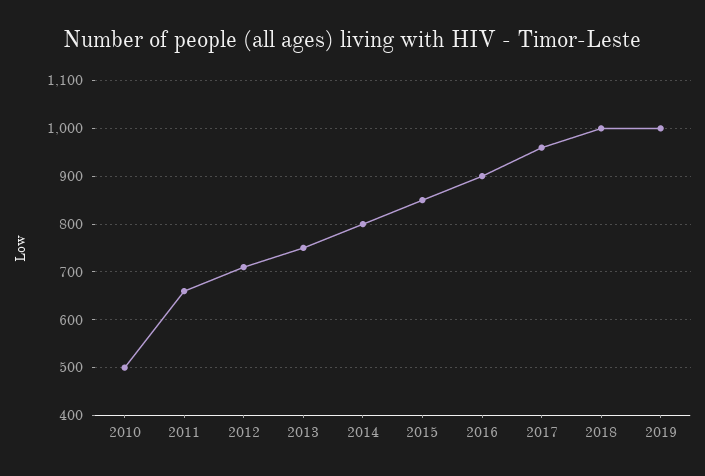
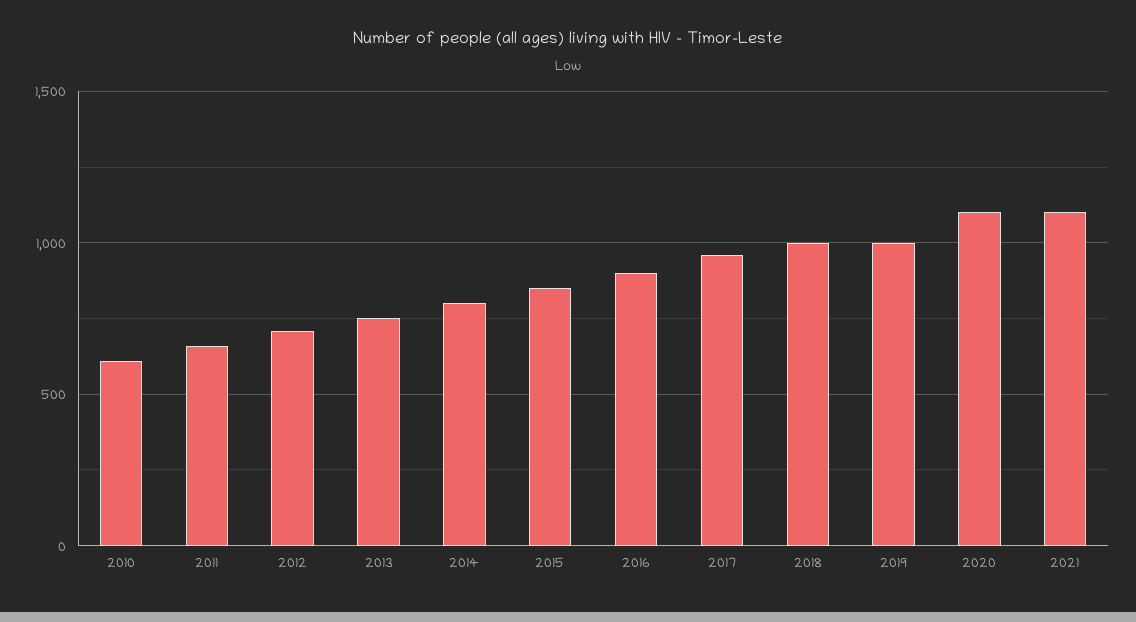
2010: 500 -> 600
2020: none -> 1100
2021: none -> 1100

